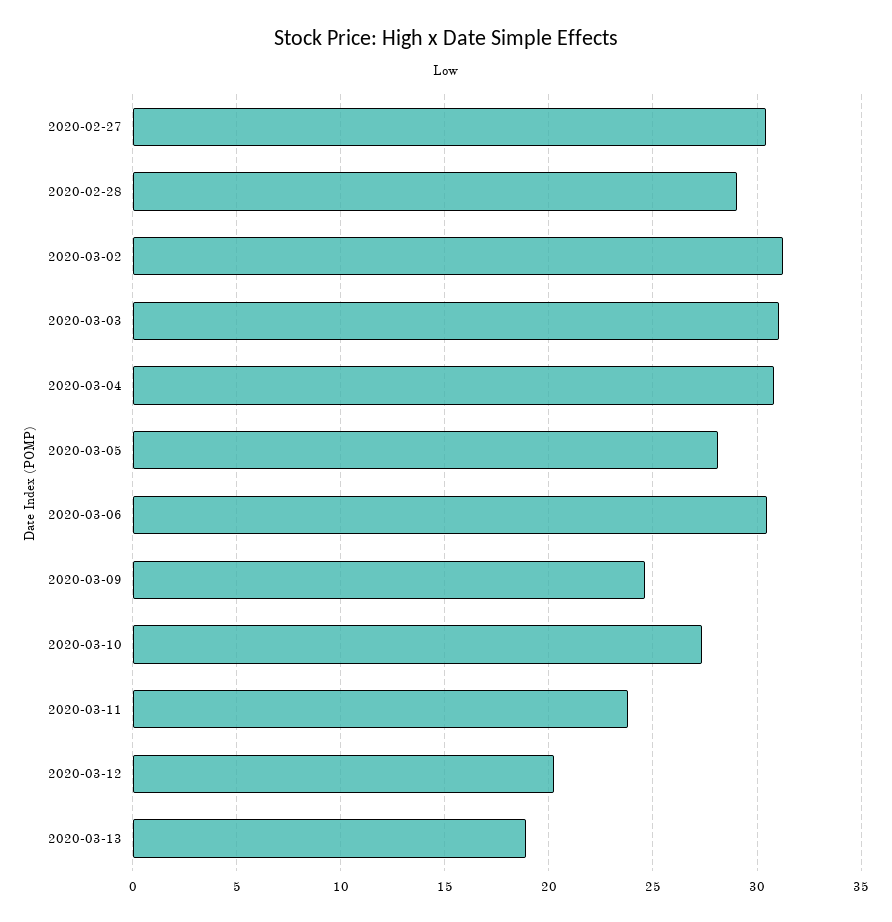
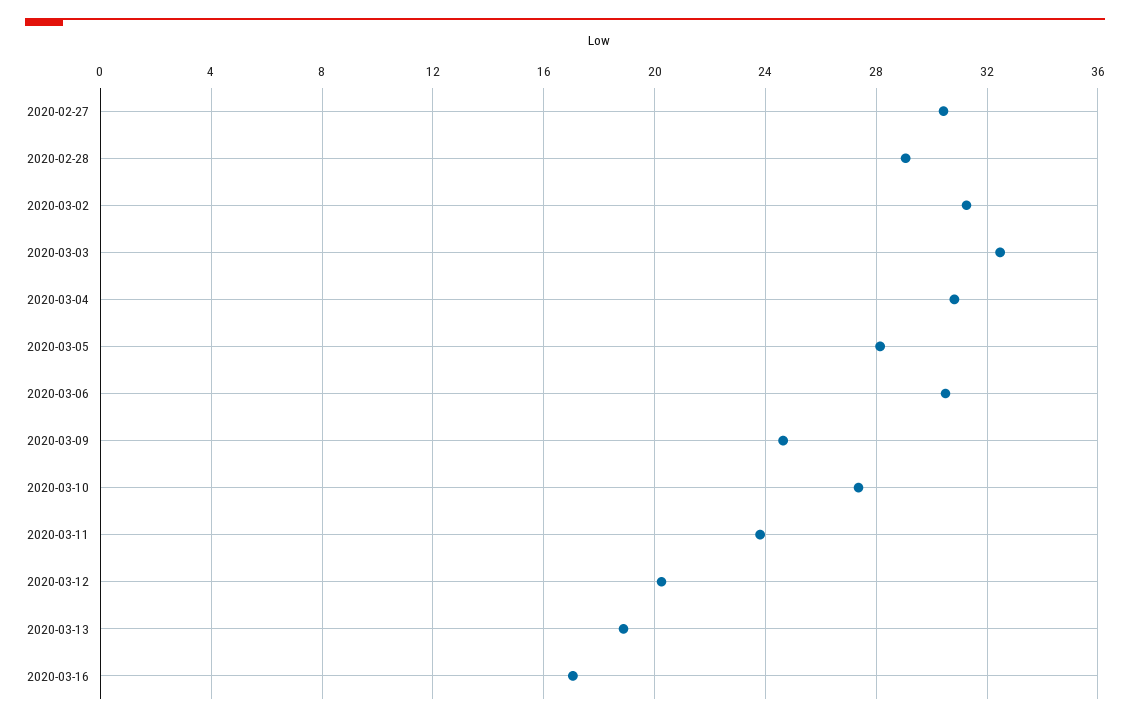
2020-03-03: 31 -> 32.5
2020-03-16: none -> 17

